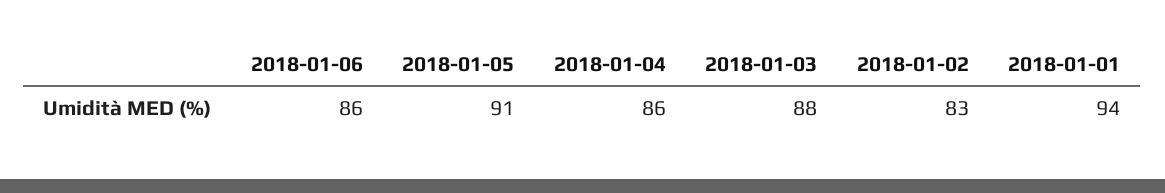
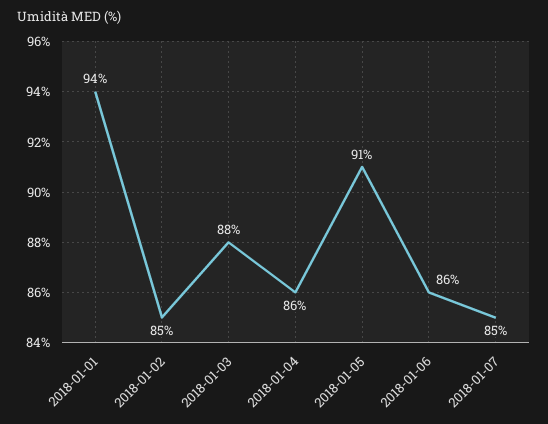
2018-01-02: 83 -> 85
2018-01-07: none -> 85

